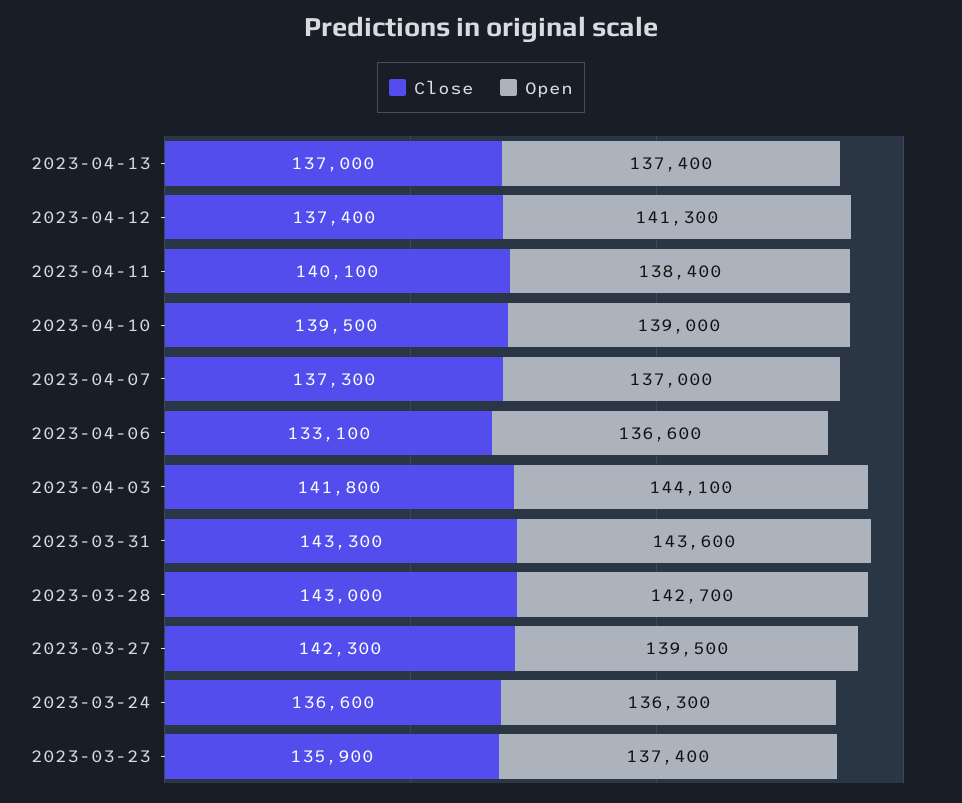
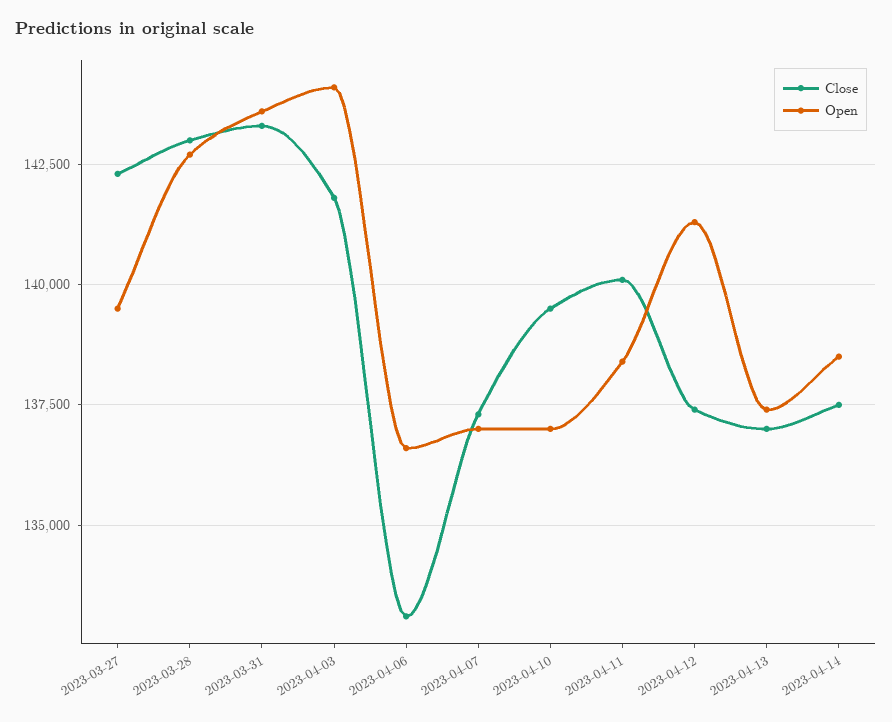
Open, 2023-04-10: 139000 -> 137000
Close, 2023-03-24: 136600 -> none
Open, 2023-03-24: 136300 -> none
Close, 2023-03-23: 135900 -> none
Open, 2023-03-23: 137400 -> none
Close, 2023-04-14: none -> 137500
Open, 2023-04-14: none -> 138500

